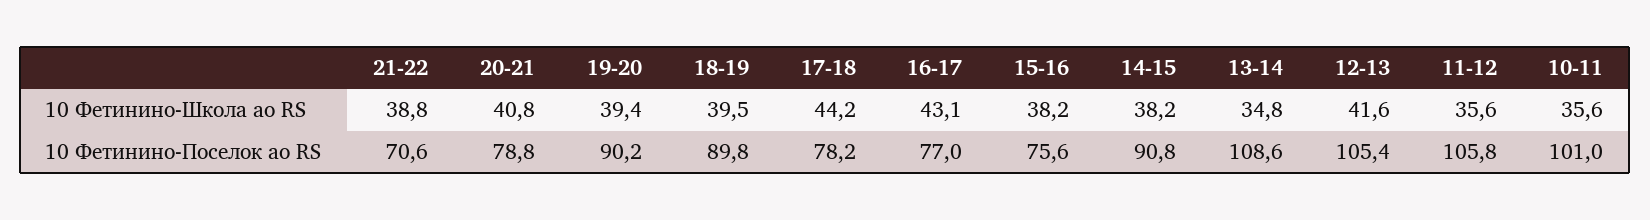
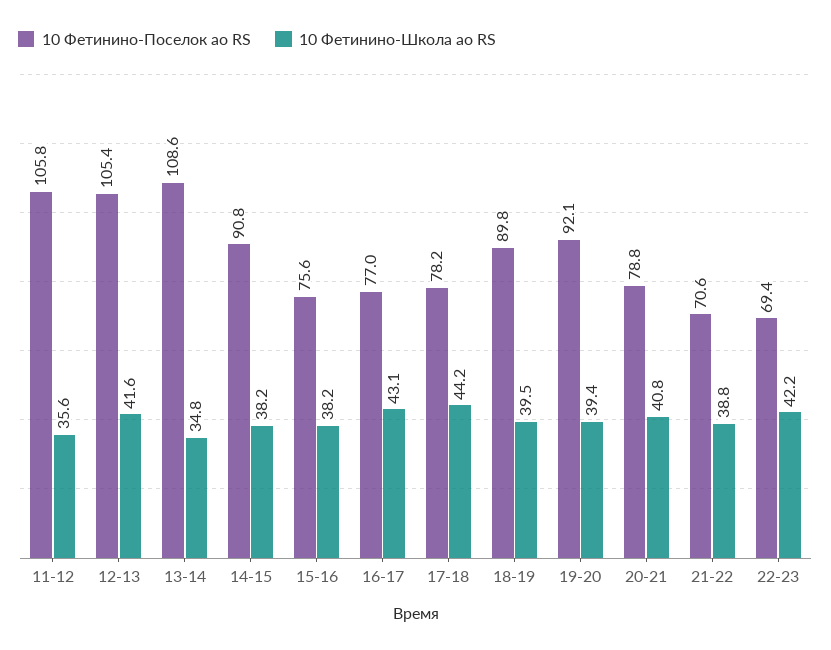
10 Фетинино-Школа ао RS, 10-11: 35.6 -> none
10 Фетинино-Поселок ао RS, 19-20: 90.2 -> 92.1
10 Фетинино-Поселок ао RS, 10-11: 101 -> none
10 Фетинино-Поселок ао RS, 22-23: none -> 69.4
10 Фетинино-Школа ао RS, 22-23: none -> 42.2

